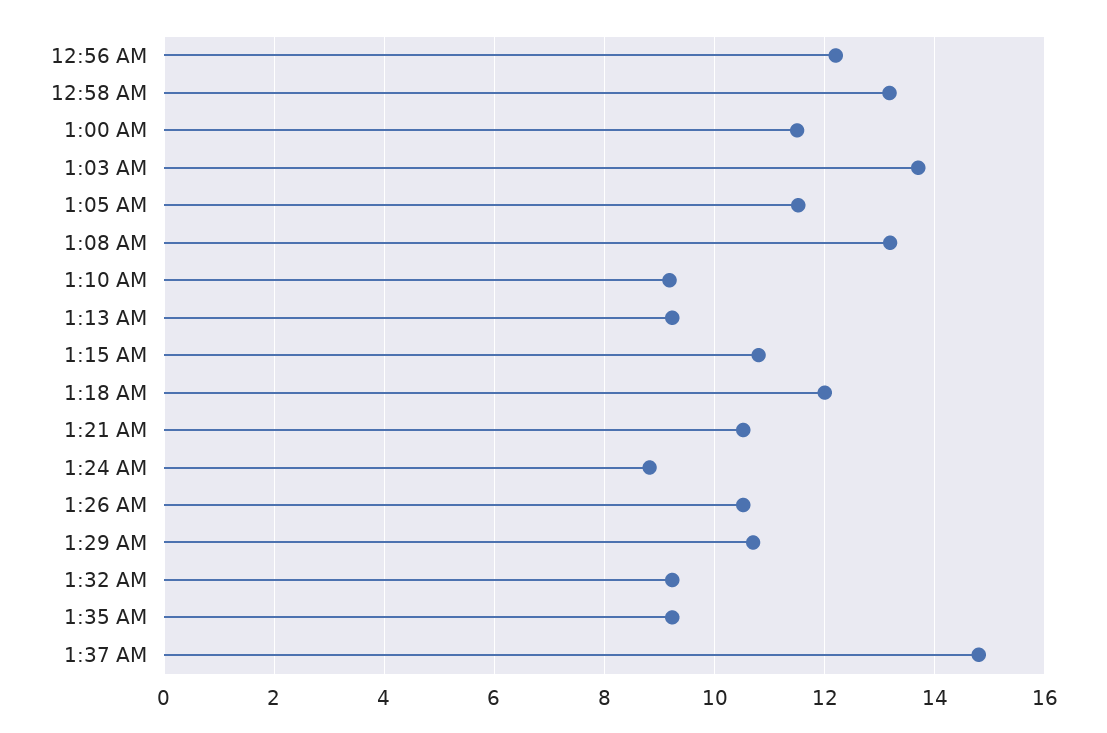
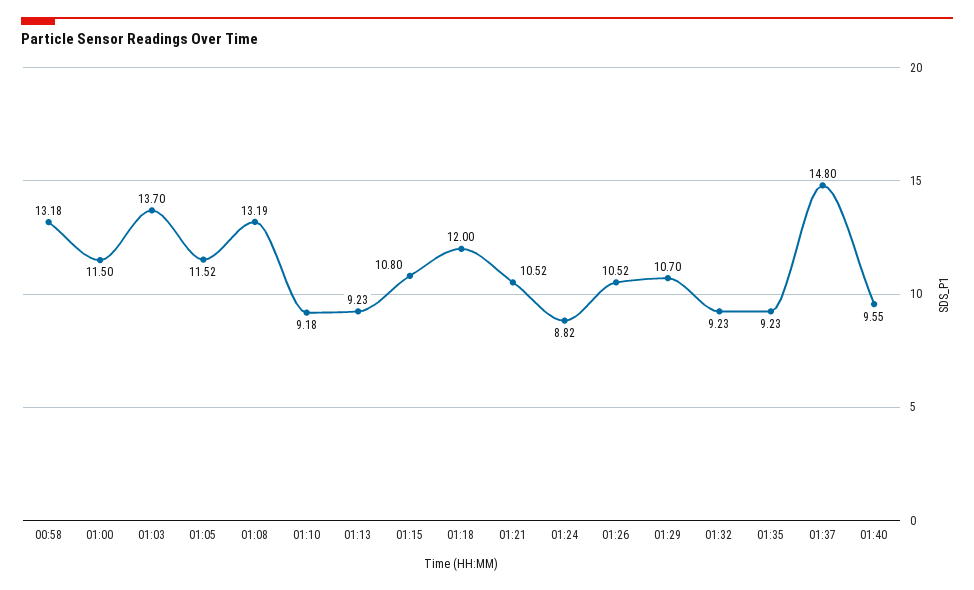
12:56 AM: 12.2 -> none
01:40: none -> 9.55

